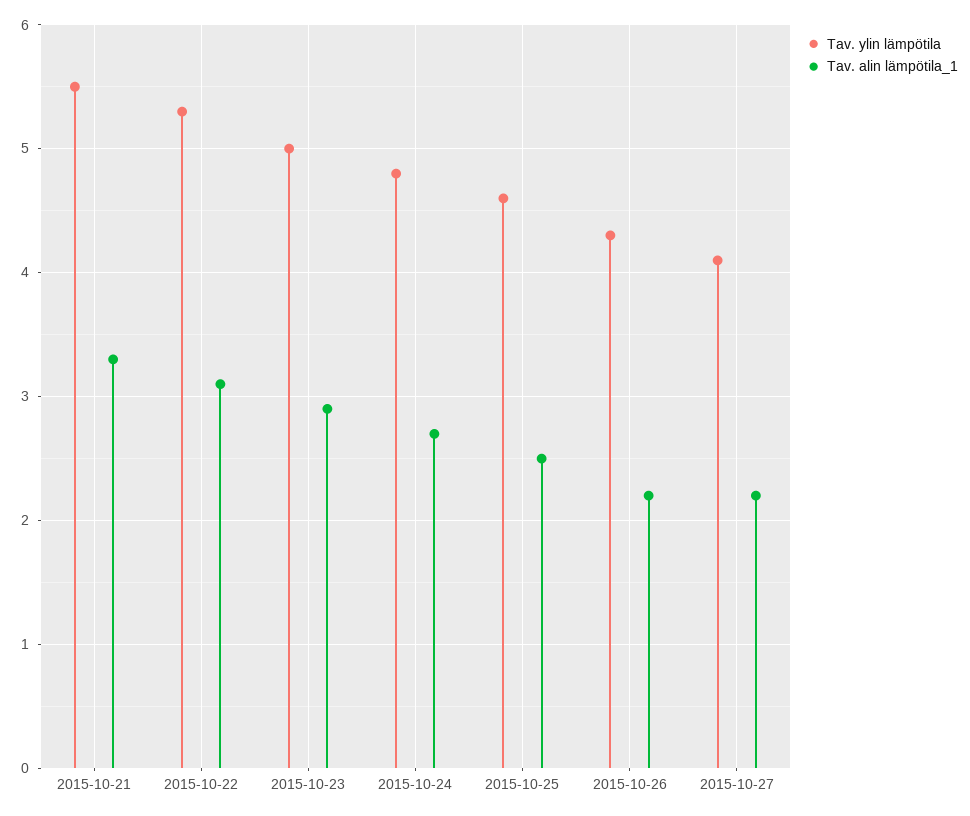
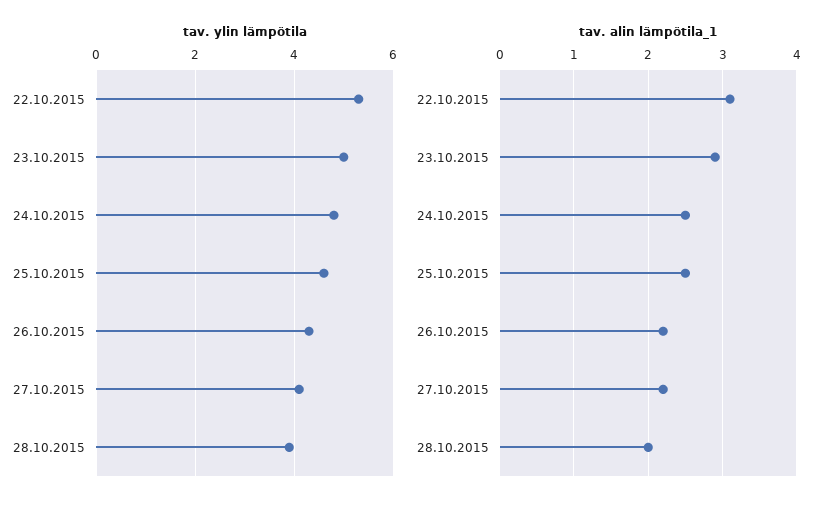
Tav. ylin lämpötila, 2015-10-21: 5.5 -> none
Tav. alin lämpötila_1, 2015-10-21: 3.3 -> none
Tav. alin lämpötila_1, 2015-10-24: 2.7 -> 2.5
Tav. ylin lämpötila, 28.10.2015: none -> 4
Tav. alin lämpötila_1, 28.10.2015: none -> 2

